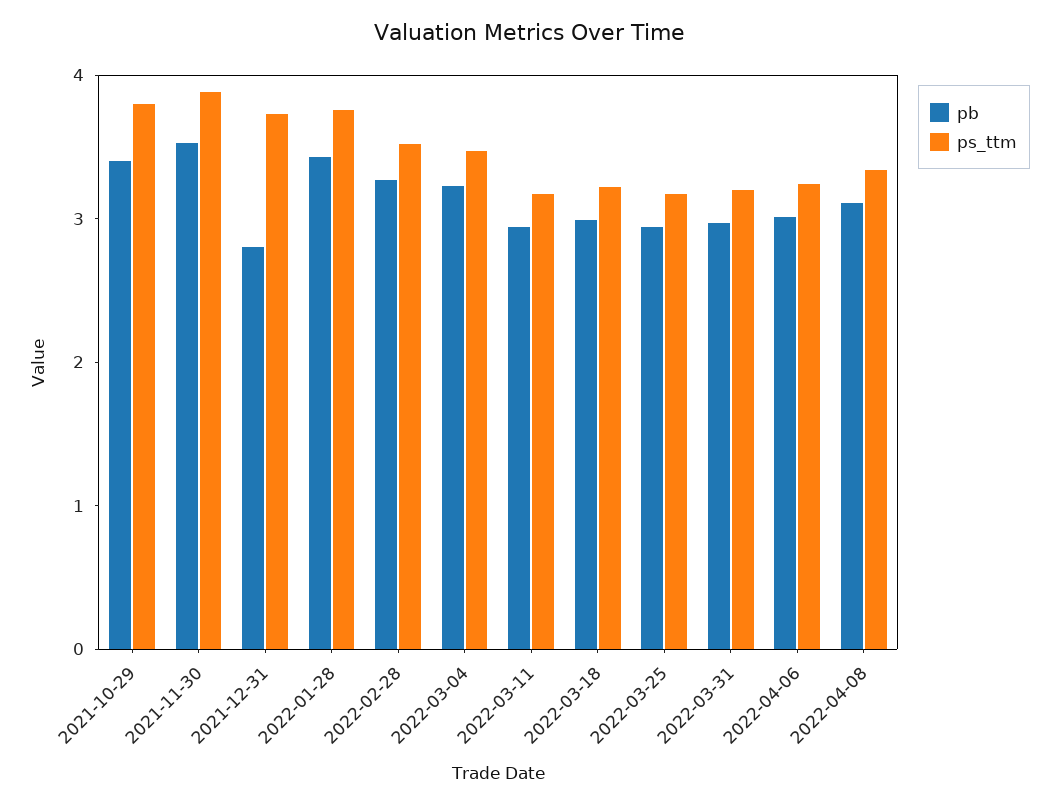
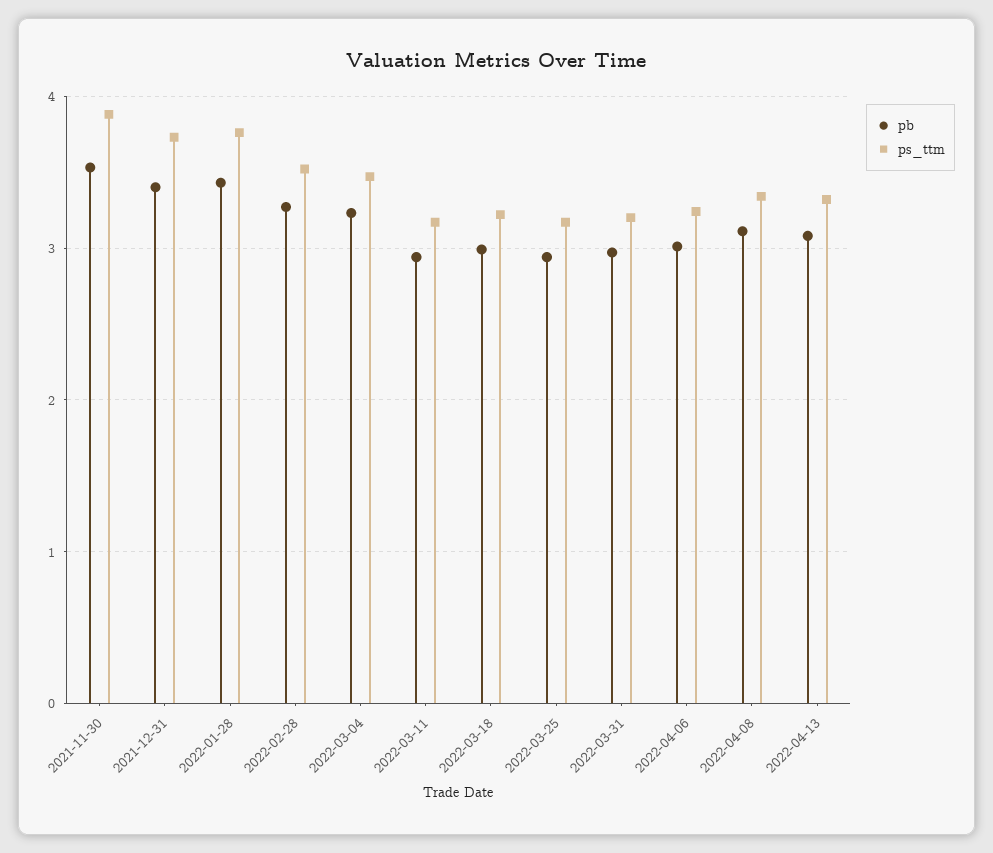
pb, 2021-10-29: 3.4 -> none
ps_ttm, 2021-10-29: 3.8 -> none
pb, 2021-12-31: 2.8 -> 3.4
pb, 2022-04-13: none -> 3.1
ps_ttm, 2022-04-13: none -> 3.3

